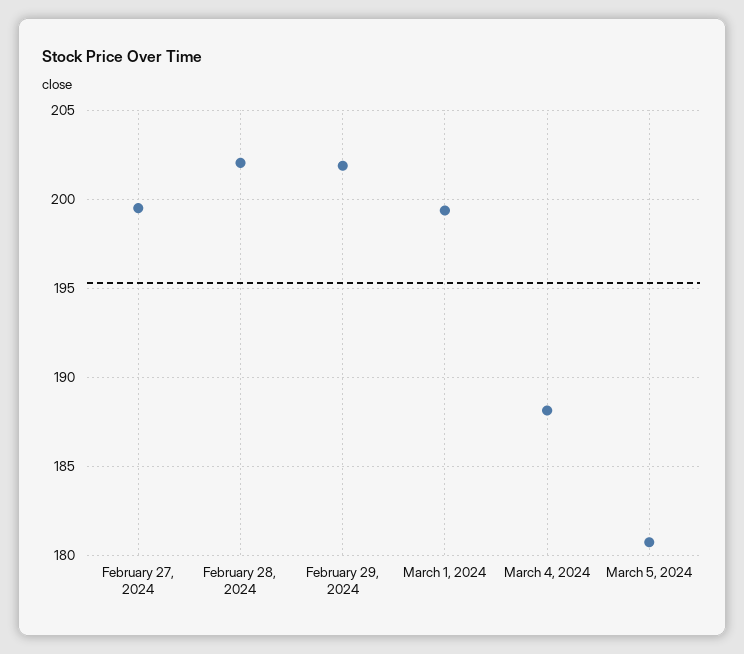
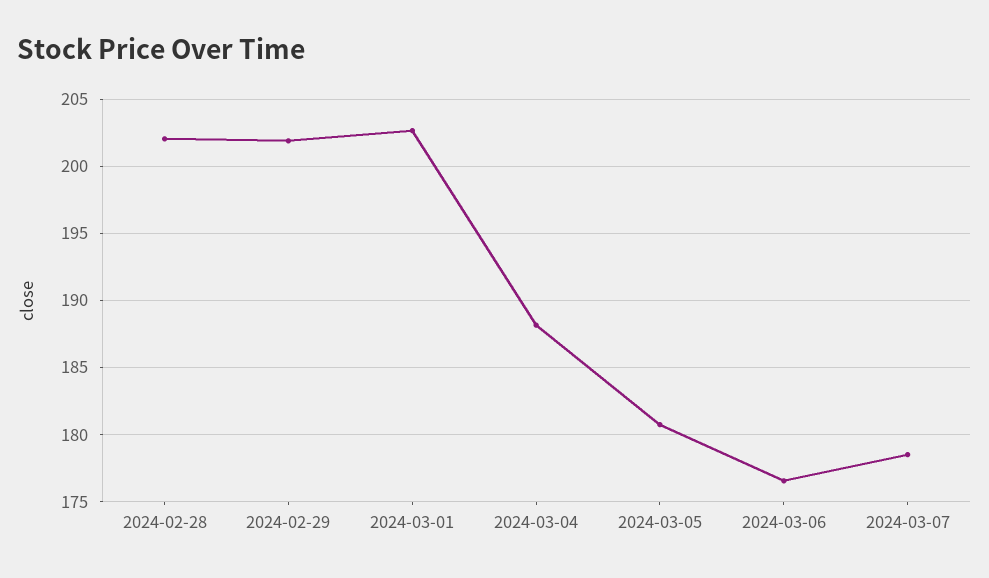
February 27, 2024: 199.5 -> none
March 1, 2024: 199.5 -> 202.5
2024-03-06: none -> 176.5
2024-03-07: none -> 178.5

